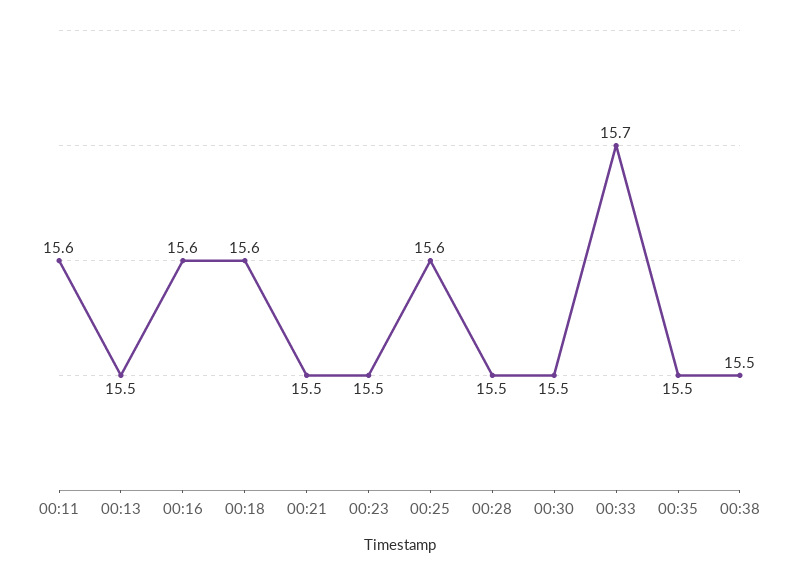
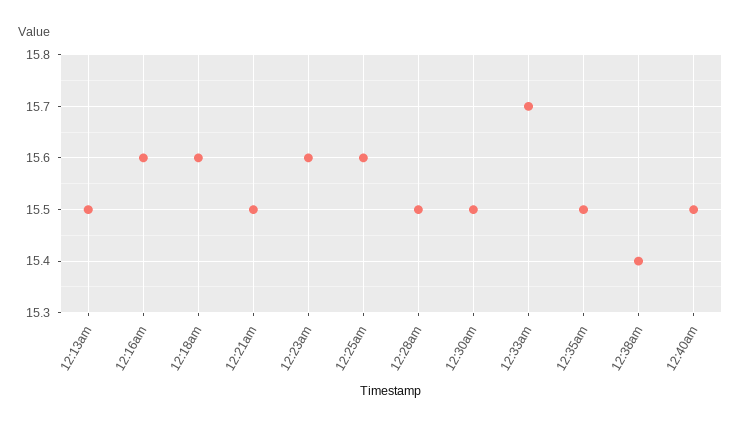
00:11: 15.6 -> none
00:23: 15.5 -> 15.6
00:38: 15.5 -> 15.4
12:40am: none -> 15.5

